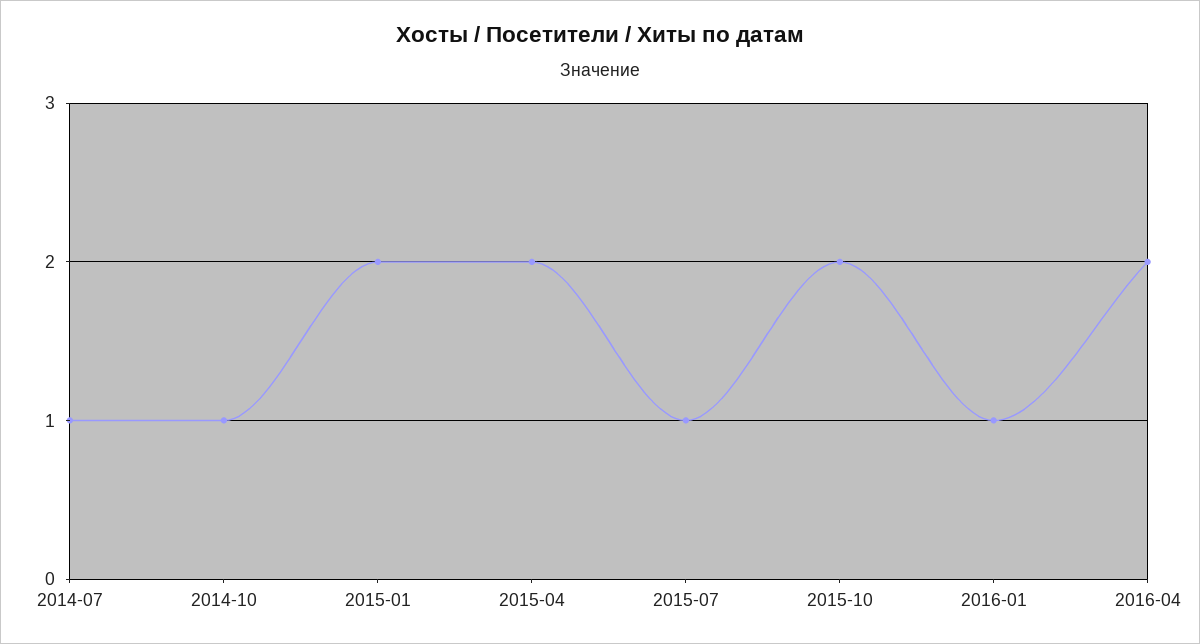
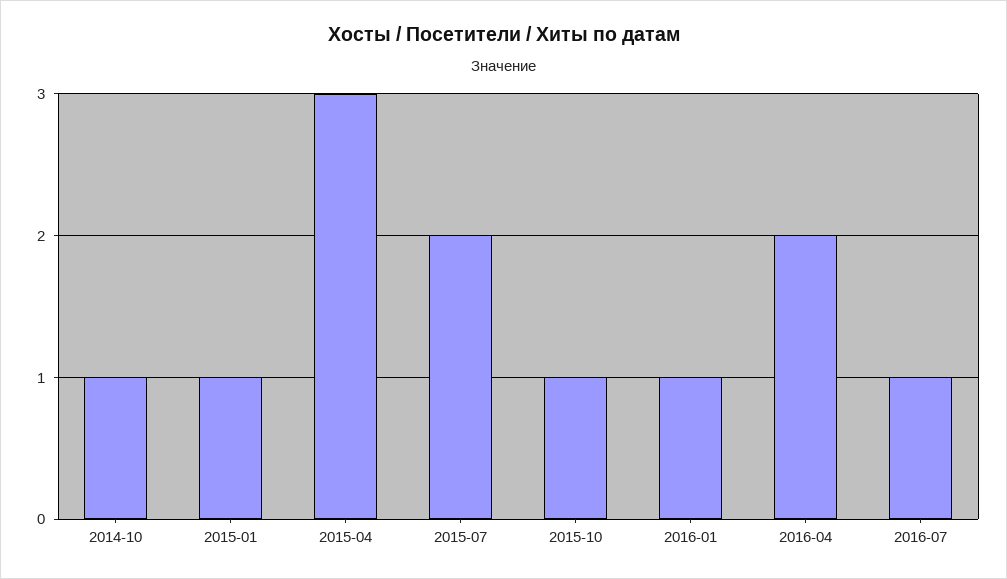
2014-07: 1 -> none
2015-01: 2 -> 1
2015-04: 2 -> 3
2015-07: 1 -> 2
2015-10: 2 -> 1
2016-07: none -> 1

